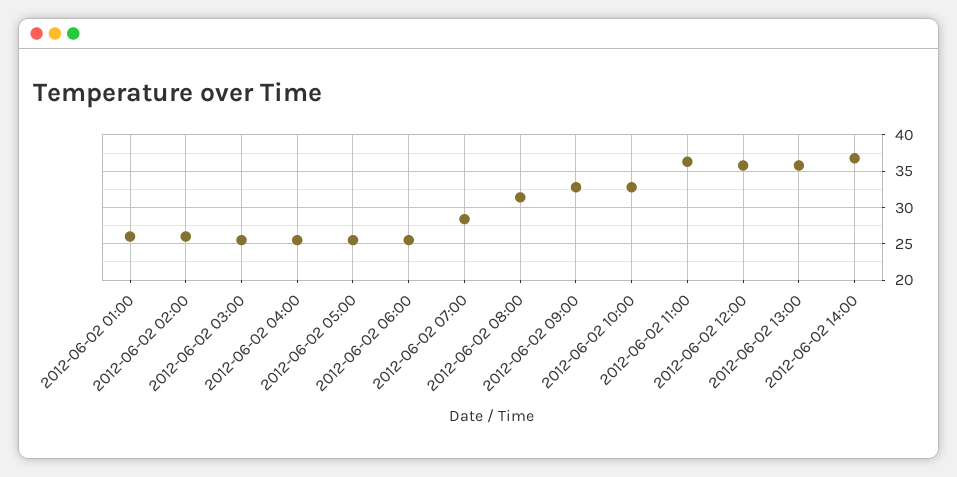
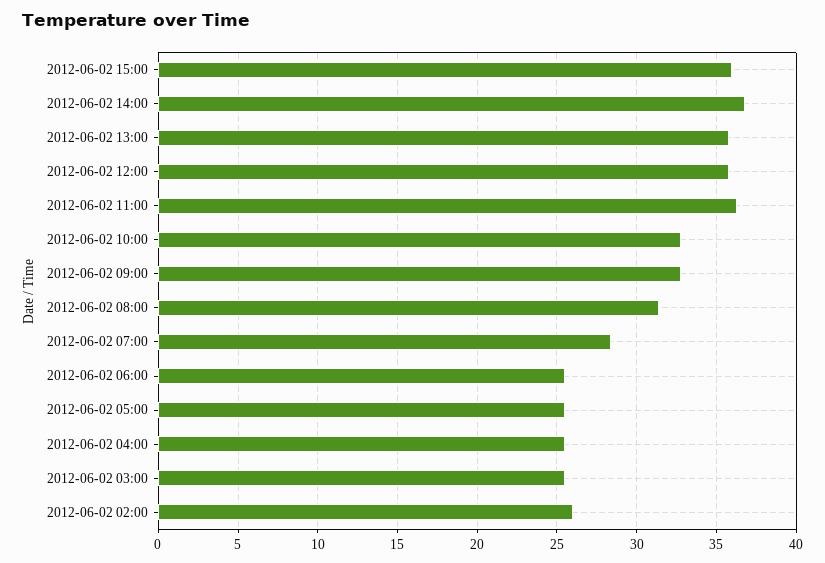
2012-06-02 01:00: 26 -> none
2012-06-02 15:00: none -> 36

